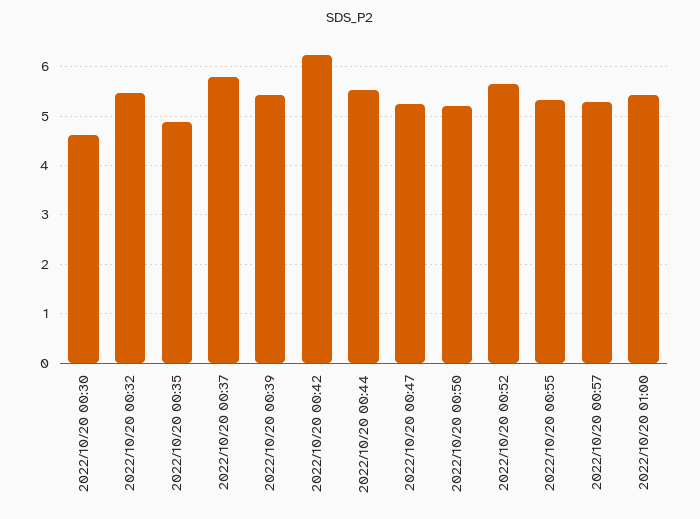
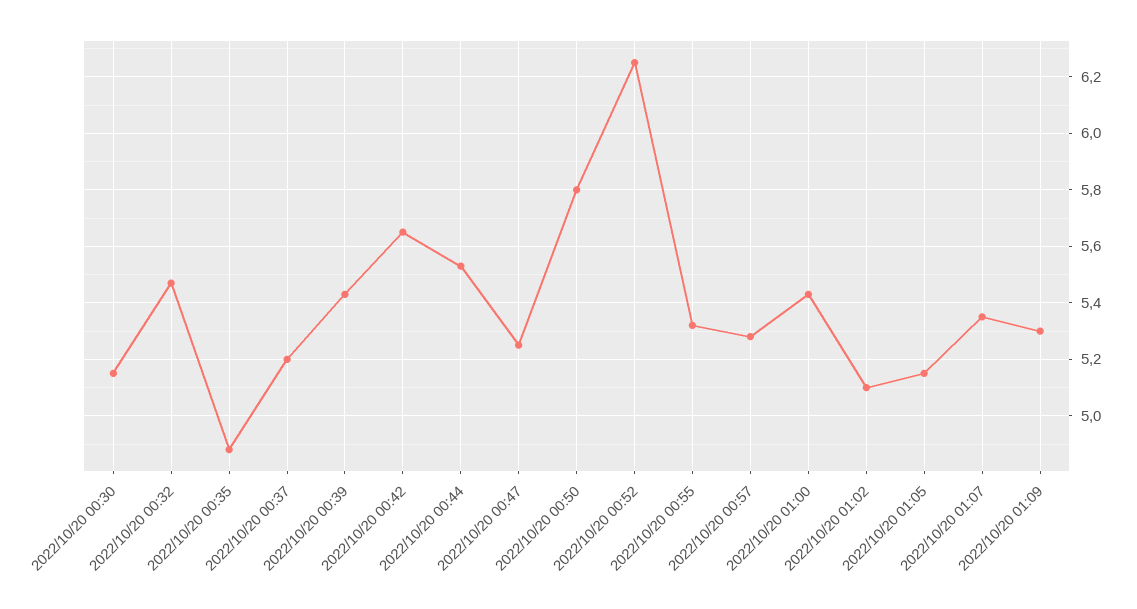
2022/10/20 00:30: 4.6 -> 5.15
2022/10/20 00:37: 5.8 -> 5.2
2022/10/20 00:42: 6.2 -> 5.65
2022/10/20 00:50: 5.2 -> 5.8
2022/10/20 00:52: 5.6 -> 6.25
2022/10/20 01:02: none -> 5.1
2022/10/20 01:05: none -> 5.15
2022/10/20 01:07: none -> 5.35
2022/10/20 01:09: none -> 5.3

